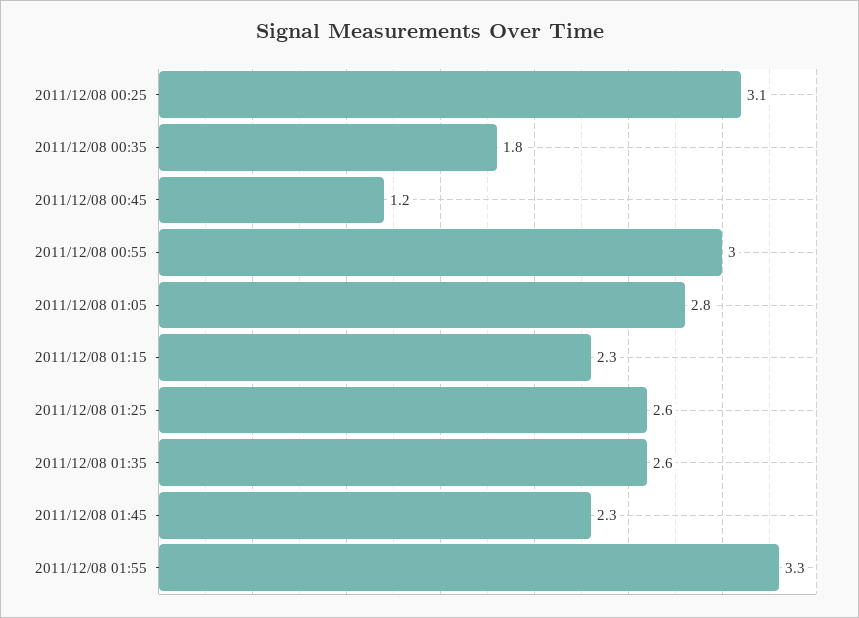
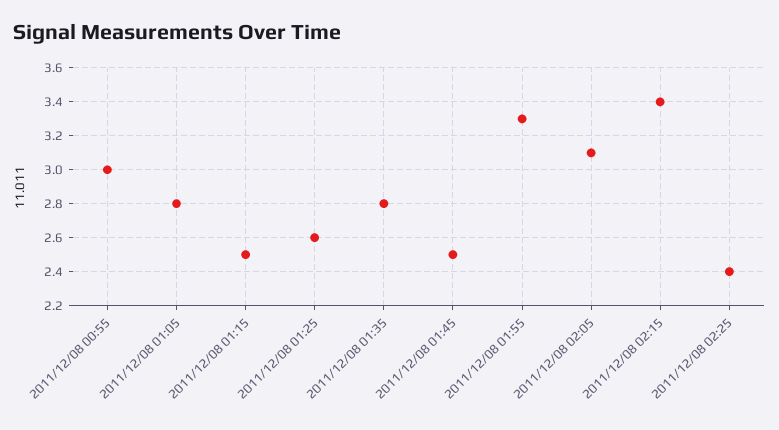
2011/12/08 00:25: 3.1 -> none
2011/12/08 00:35: 1.8 -> none
2011/12/08 00:45: 1.2 -> none
2011/12/08 01:15: 2.3 -> 2.5
2011/12/08 01:35: 2.6 -> 2.8
2011/12/08 01:45: 2.3 -> 2.5
2011/12/08 02:05: none -> 3.1
2011/12/08 02:15: none -> 3.4
2011/12/08 02:25: none -> 2.4

